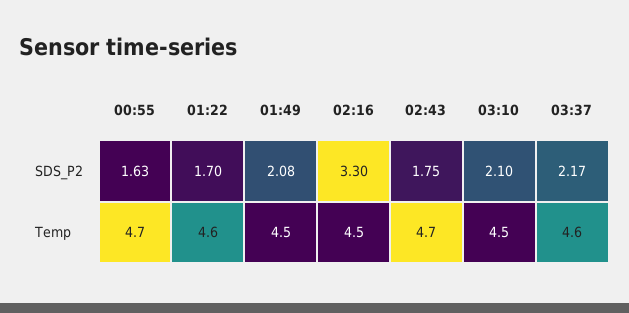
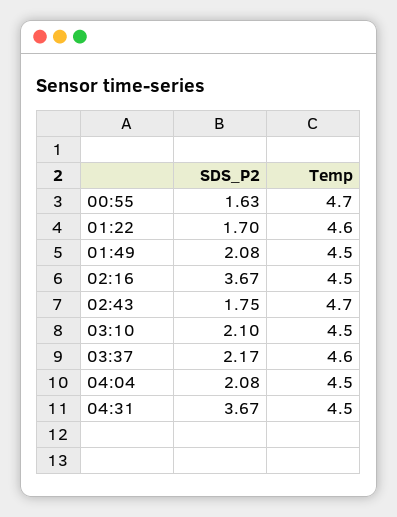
02:16, SDS_P2: 3.3 -> 3.67
04:04, SDS_P2: none -> 2.08
04:04, Temp: none -> 4.5
04:31, SDS_P2: none -> 3.67
04:31, Temp: none -> 4.5

